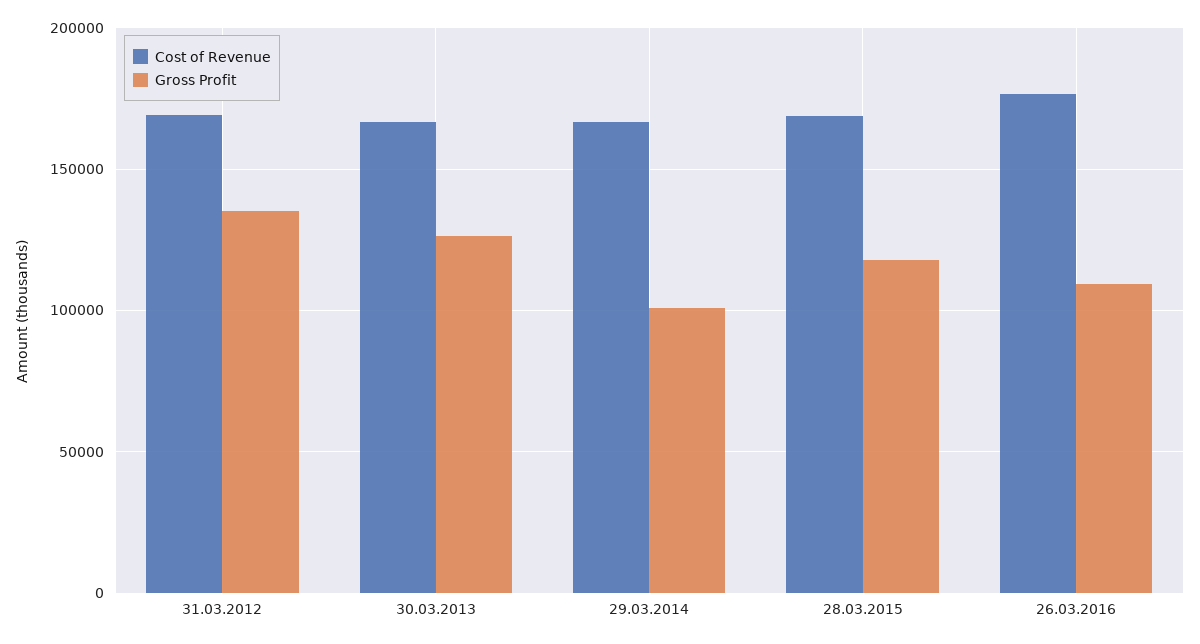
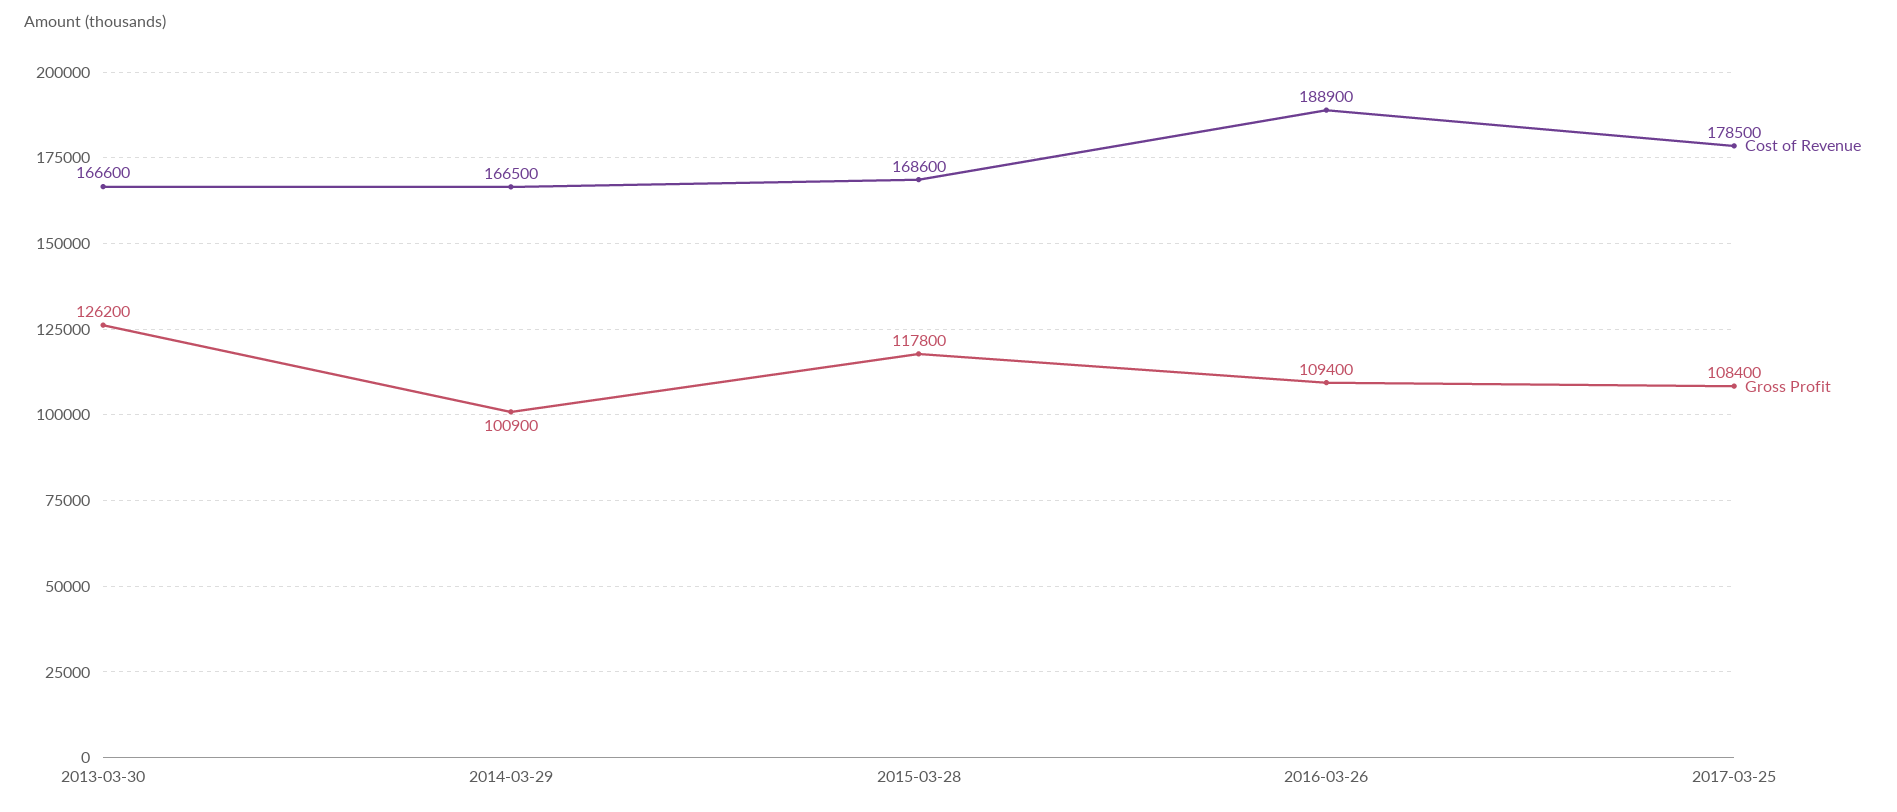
Cost of Revenue, 31.03.2012: 170000 -> none
Gross Profit, 31.03.2012: 135000 -> none
Cost of Revenue, 26.03.2016: 175000 -> 188900
Cost of Revenue, 2017-03-25: none -> 178500
Gross Profit, 2017-03-25: none -> 108400

